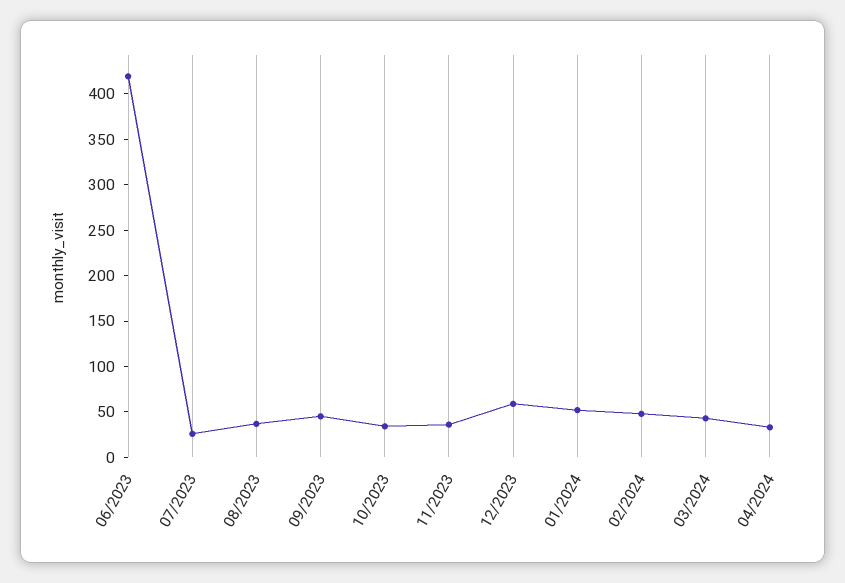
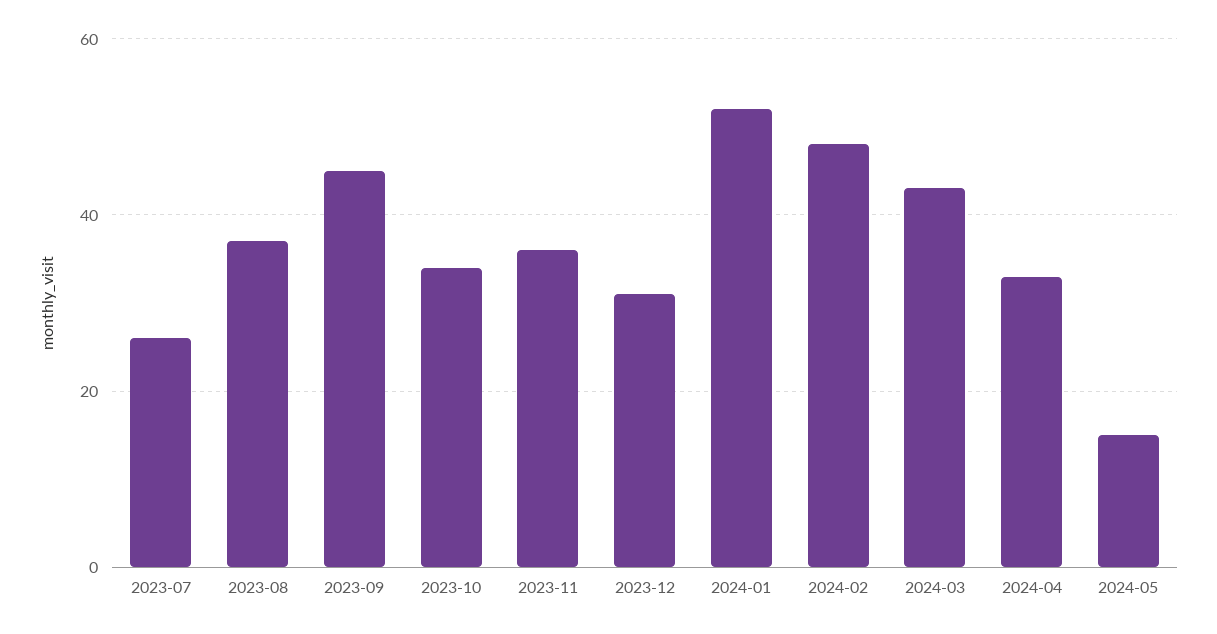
06/2023: 420 -> none
12/2023: 60 -> 30
2024-05: none -> 15

